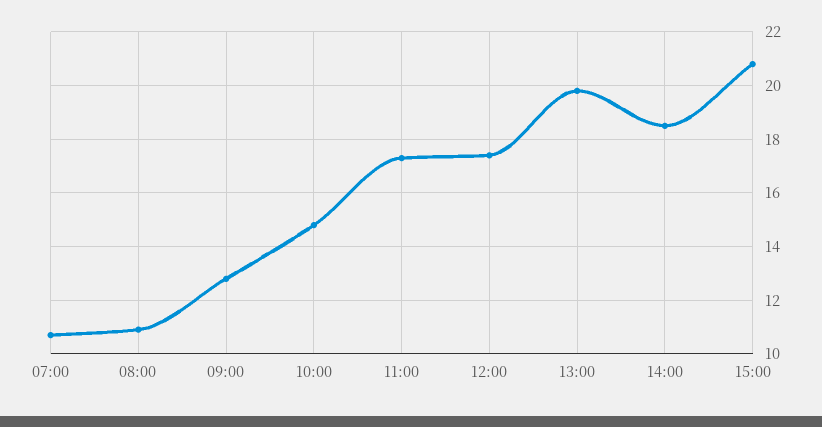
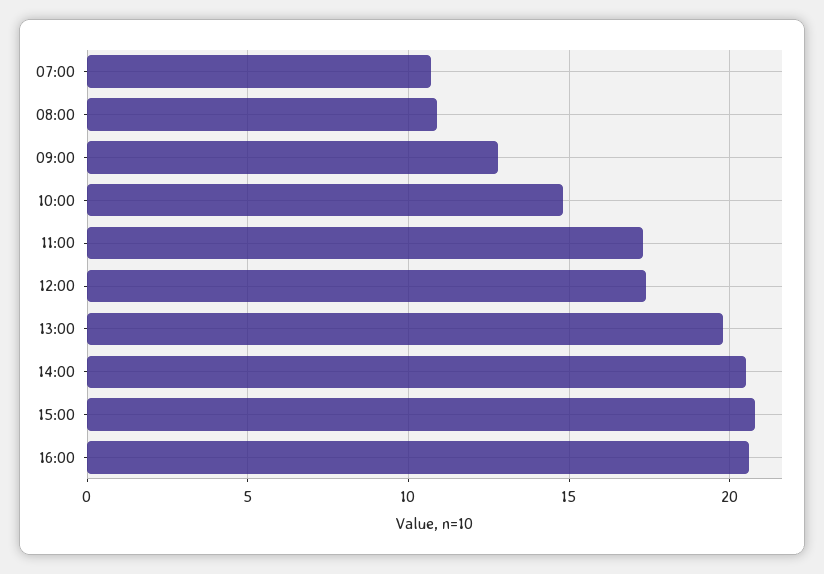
14:00: 18.5 -> 20.5
16:00: none -> 20.5

